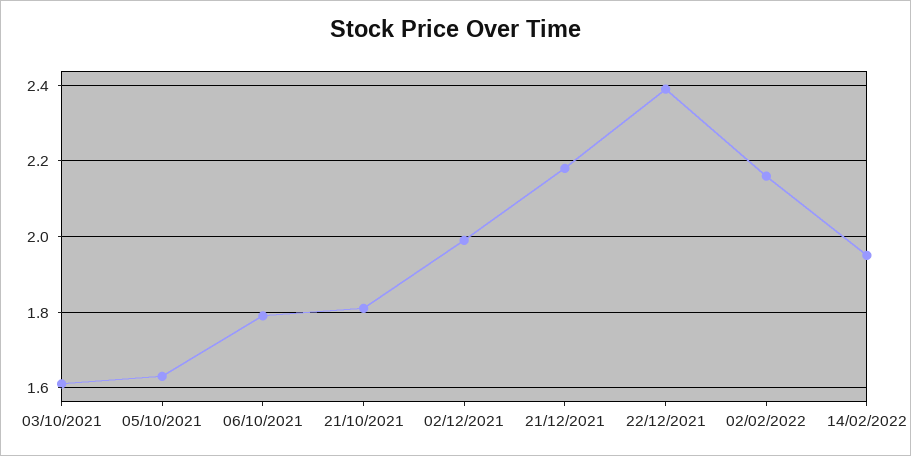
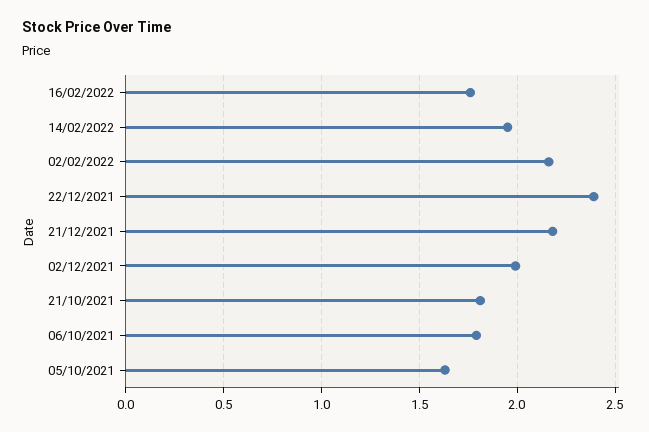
03/10/2021: 1.6 -> none
16/02/2022: none -> 1.75

